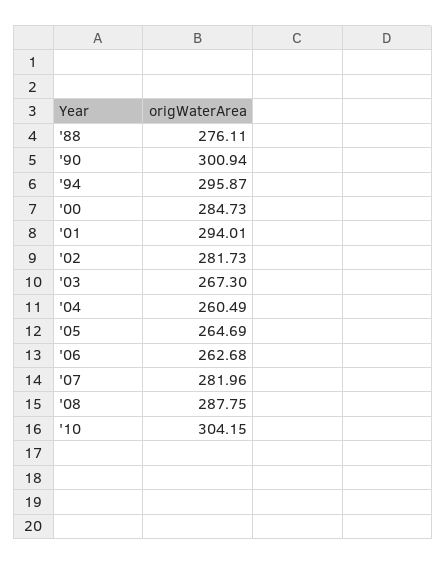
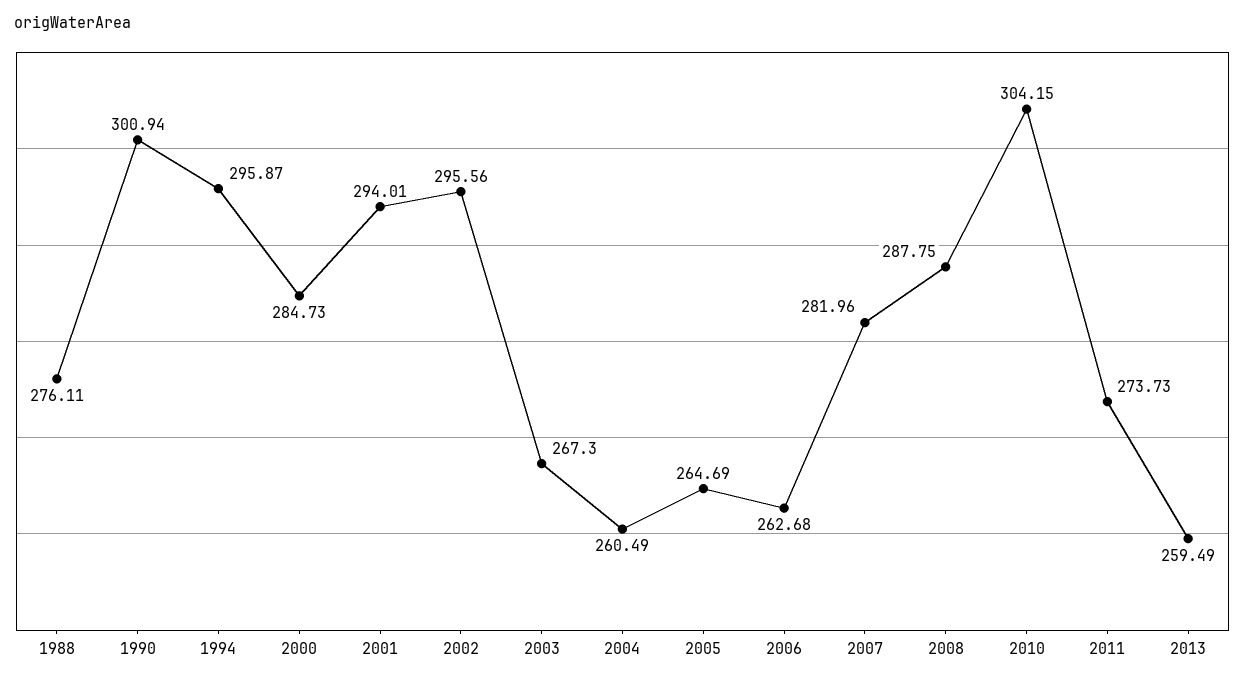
'02: 281.73 -> 295.56
2011: none -> 273.73
2013: none -> 259.49

